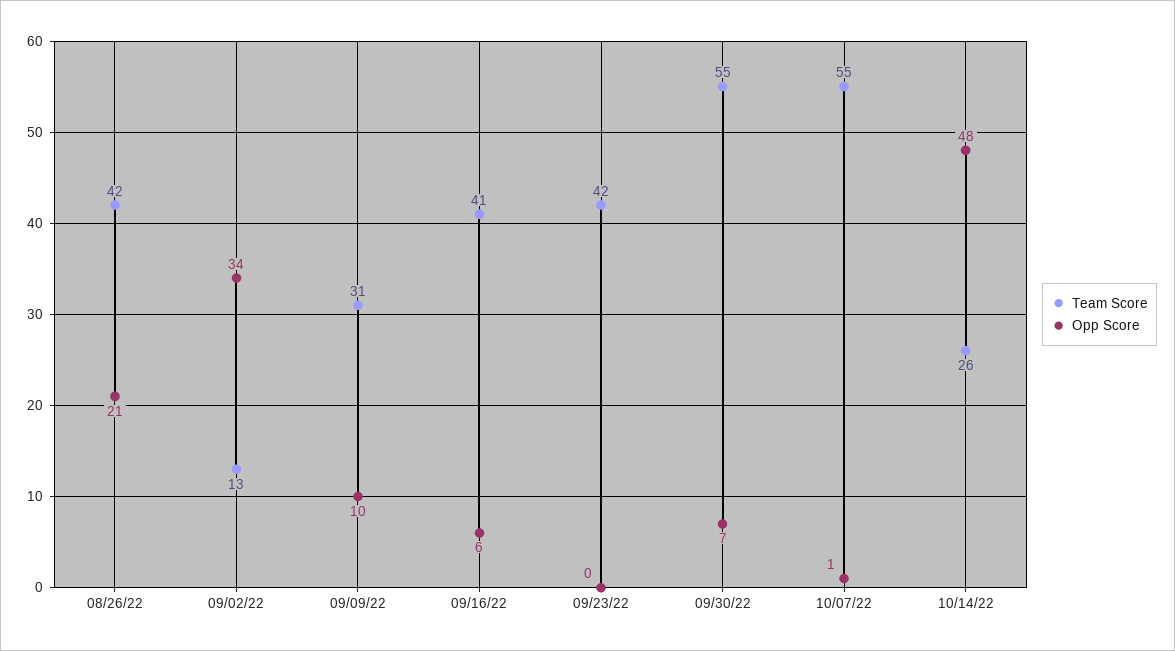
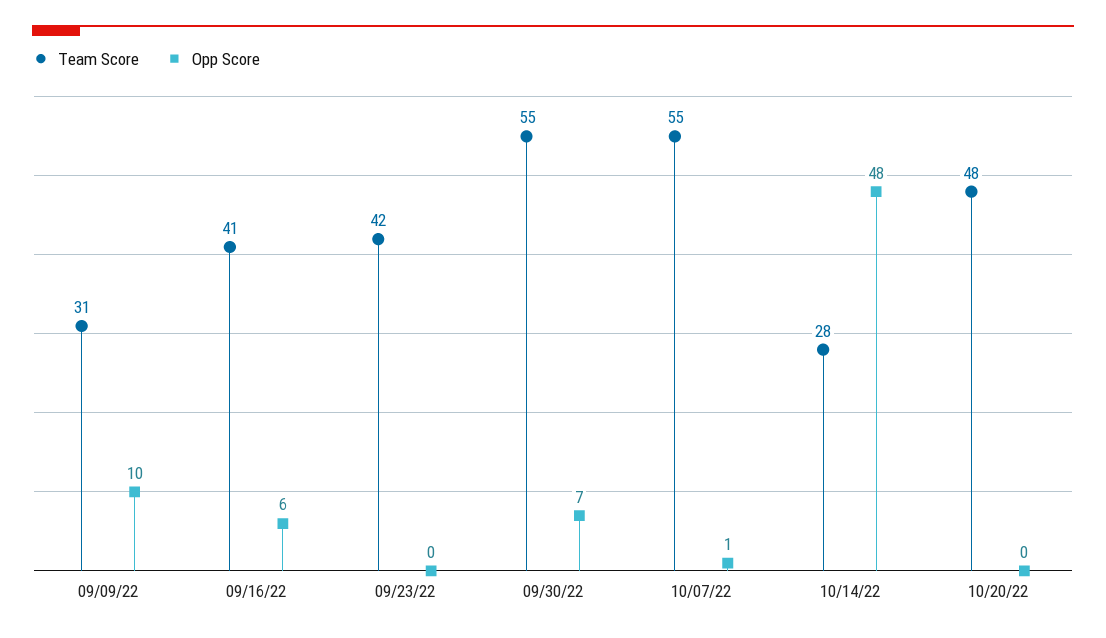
Team Score, 08/26/22: 42 -> none
Opp Score, 08/26/22: 21 -> none
Team Score, 09/02/22: 13 -> none
Opp Score, 09/02/22: 34 -> none
Team Score, 10/14/22: 26 -> 28
Team Score, 10/20/22: none -> 48
Opp Score, 10/20/22: none -> 0

